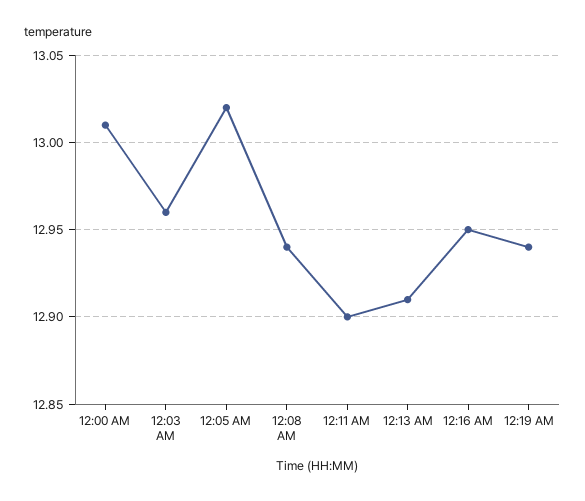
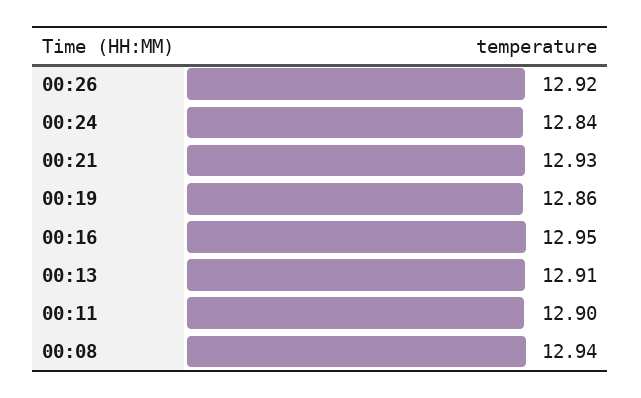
12:00 AM: 13.01 -> none
12:03 AM: 12.96 -> none
12:05 AM: 13.02 -> none
12:19 AM: 12.94 -> 12.86
00:26: none -> 12.92
00:24: none -> 12.84
00:21: none -> 12.93

